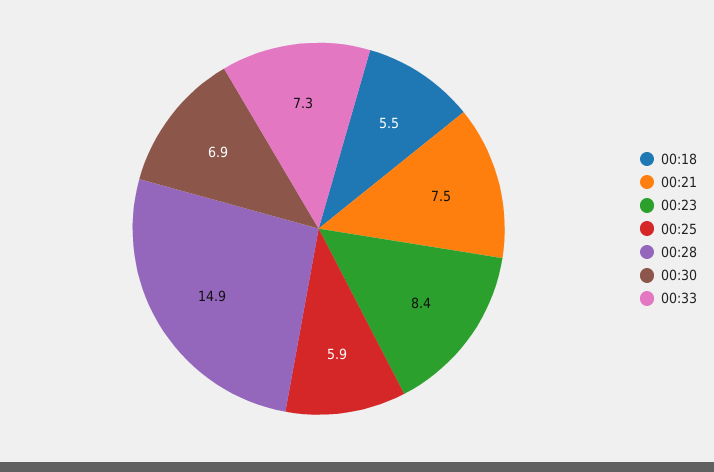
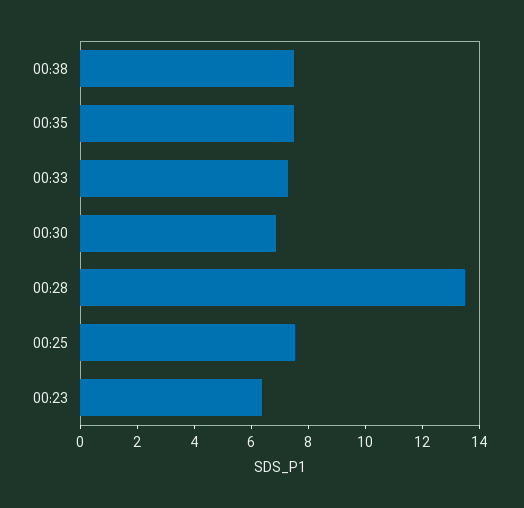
00:18: 5.5 -> none
00:21: 7.5 -> none
00:23: 8.4 -> 6.5
00:25: 5.9 -> 7.5
00:28: 14.9 -> 13.5
00:38: none -> 7.5
00:35: none -> 7.5

